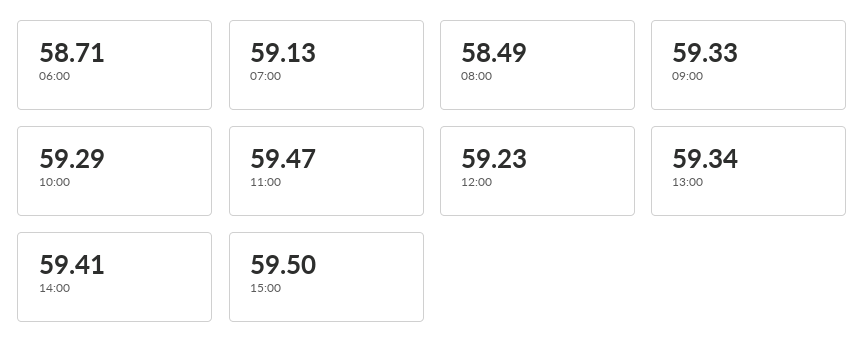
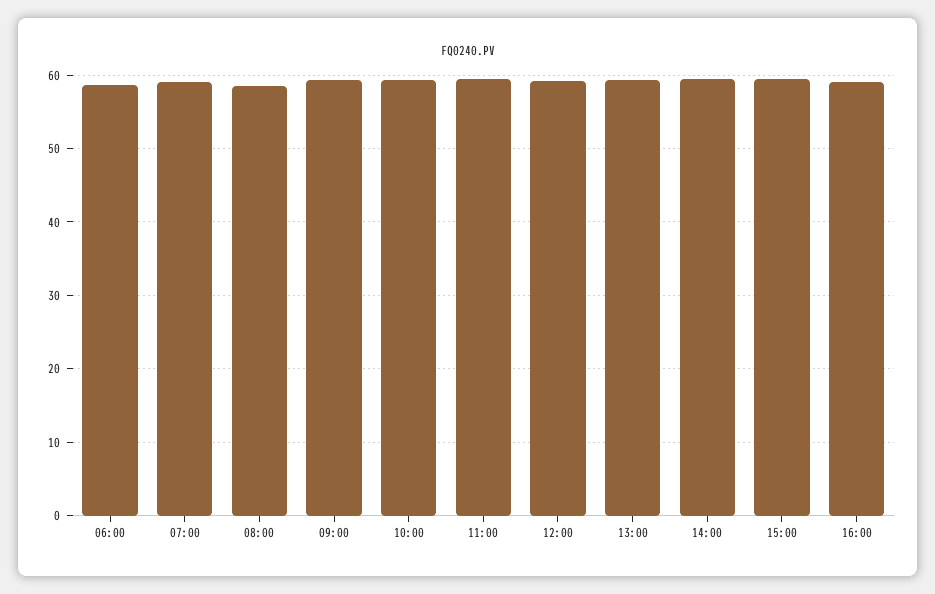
16:00: none -> 59

